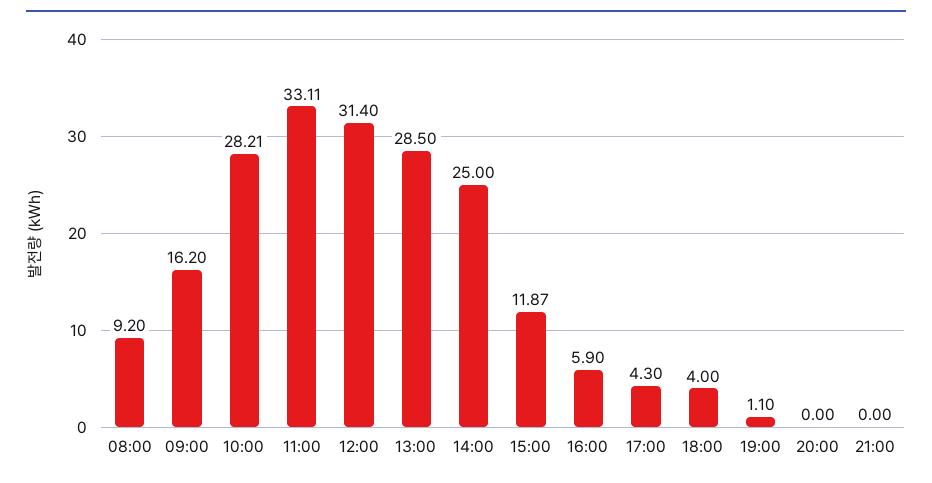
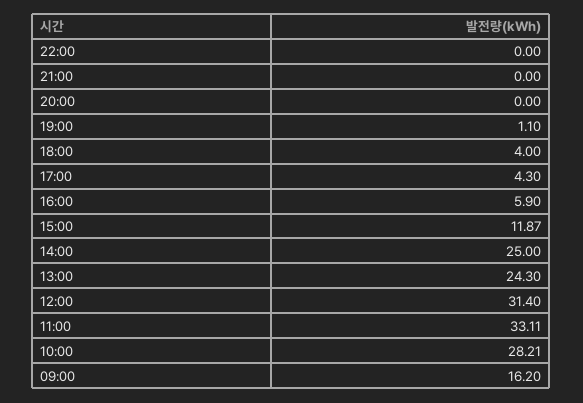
08:00: 9.2 -> none
13:00: 28.5 -> 24.3
22:00: none -> 0

